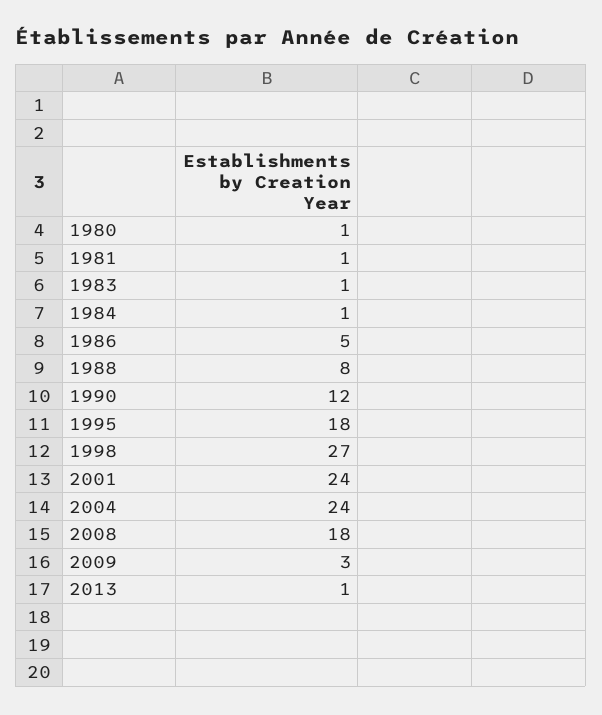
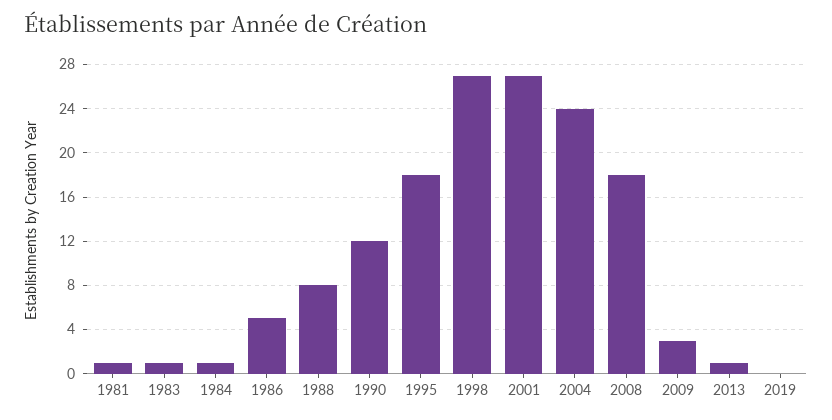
1980: 1 -> none
2001: 24 -> 27
2019: none -> 0

